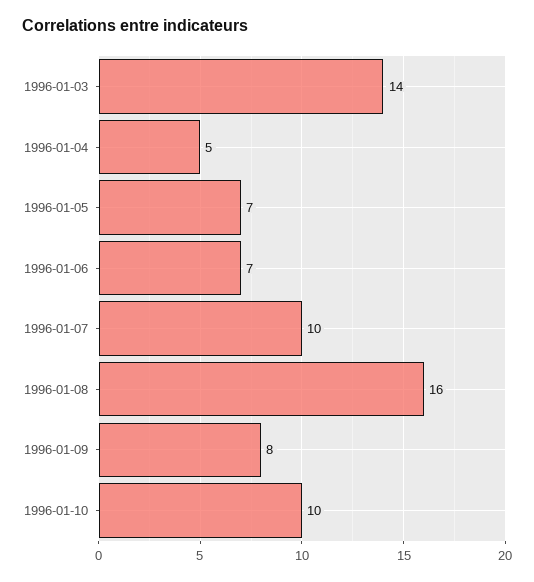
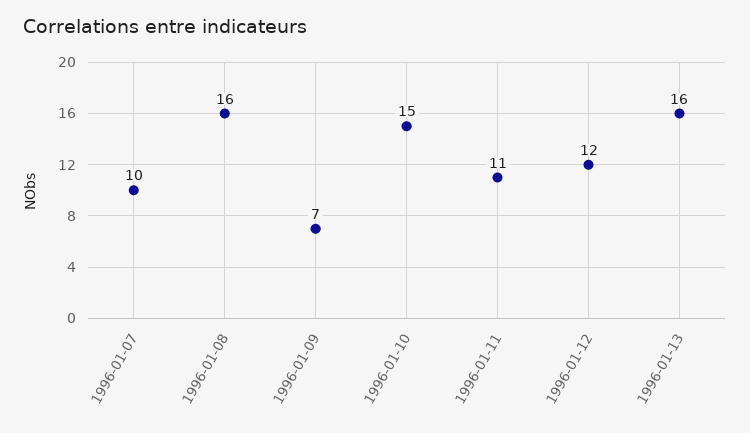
1996-01-03: 14 -> none
1996-01-04: 5 -> none
1996-01-05: 7 -> none
1996-01-06: 7 -> none
1996-01-09: 8 -> 7
1996-01-10: 10 -> 15
1996-01-11: none -> 11
1996-01-12: none -> 12
1996-01-13: none -> 16

